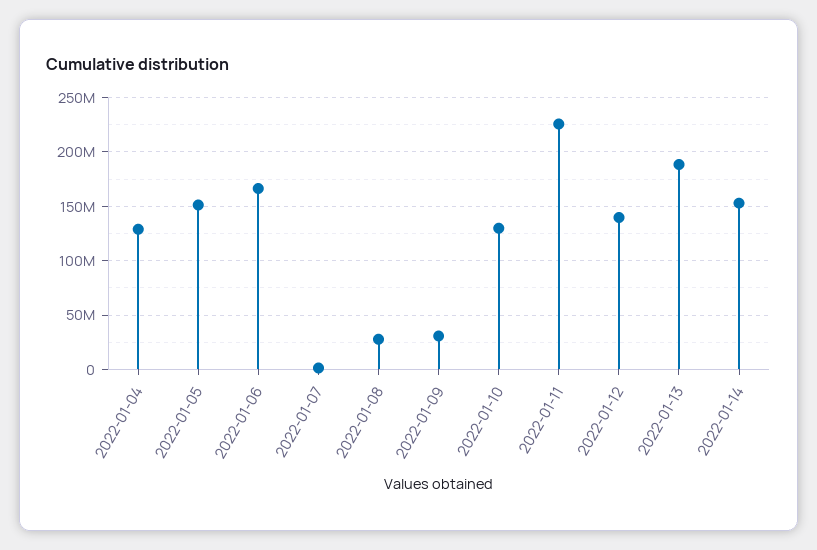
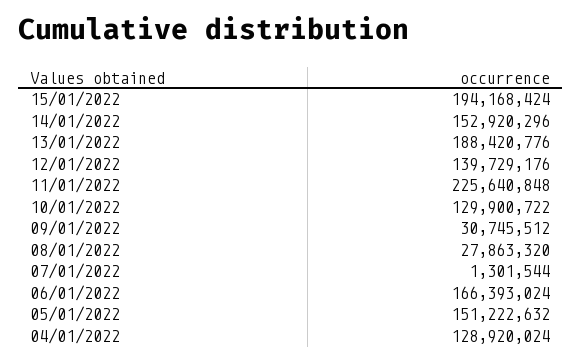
15/01/2022: none -> 194168424

